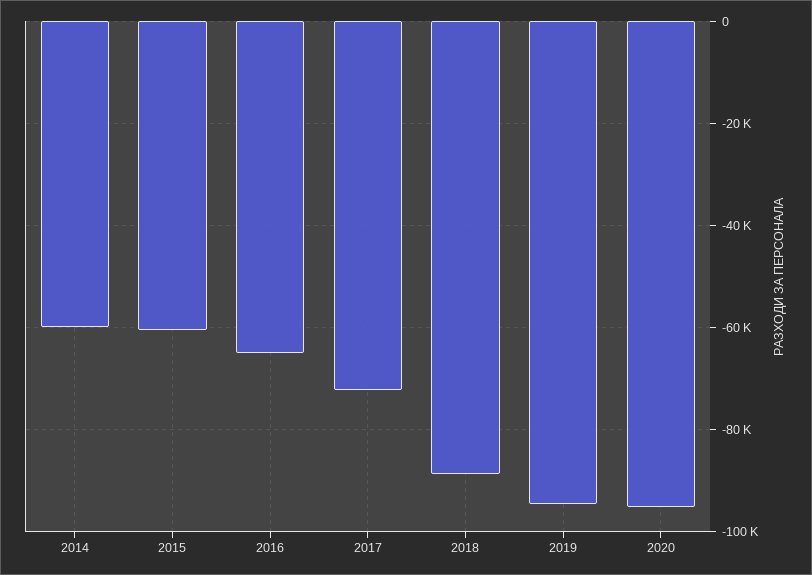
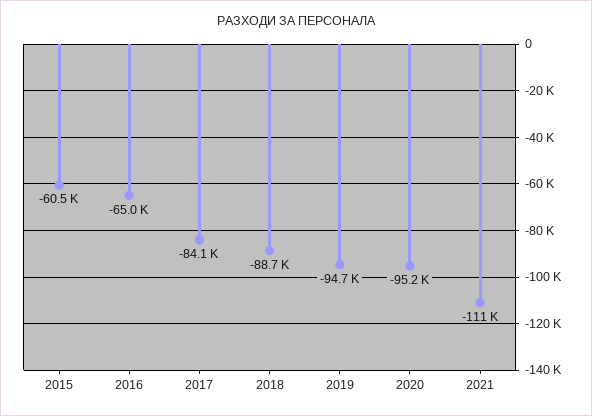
2014: -60000 -> none
2017: -72000 -> -84100
2021: none -> -111000

